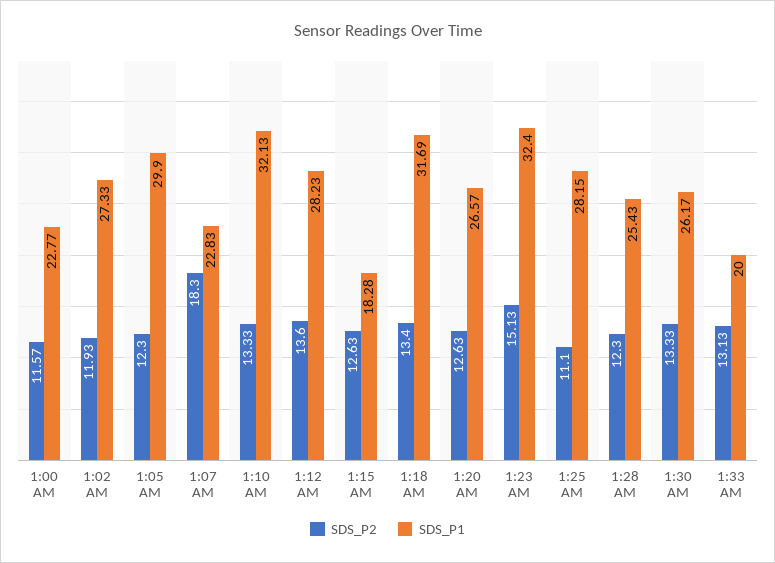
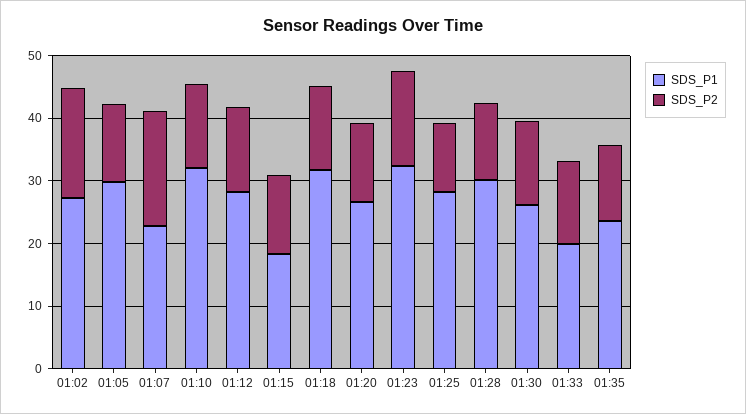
SDS_P2, 1:00 AM: 11.57 -> none
SDS_P1, 1:00 AM: 22.77 -> none
SDS_P2, 1:02 AM: 11.93 -> 18
SDS_P1, 1:28 AM: 25.43 -> 30
SDS_P1, 01:35: none -> 24
SDS_P2, 01:35: none -> 12

